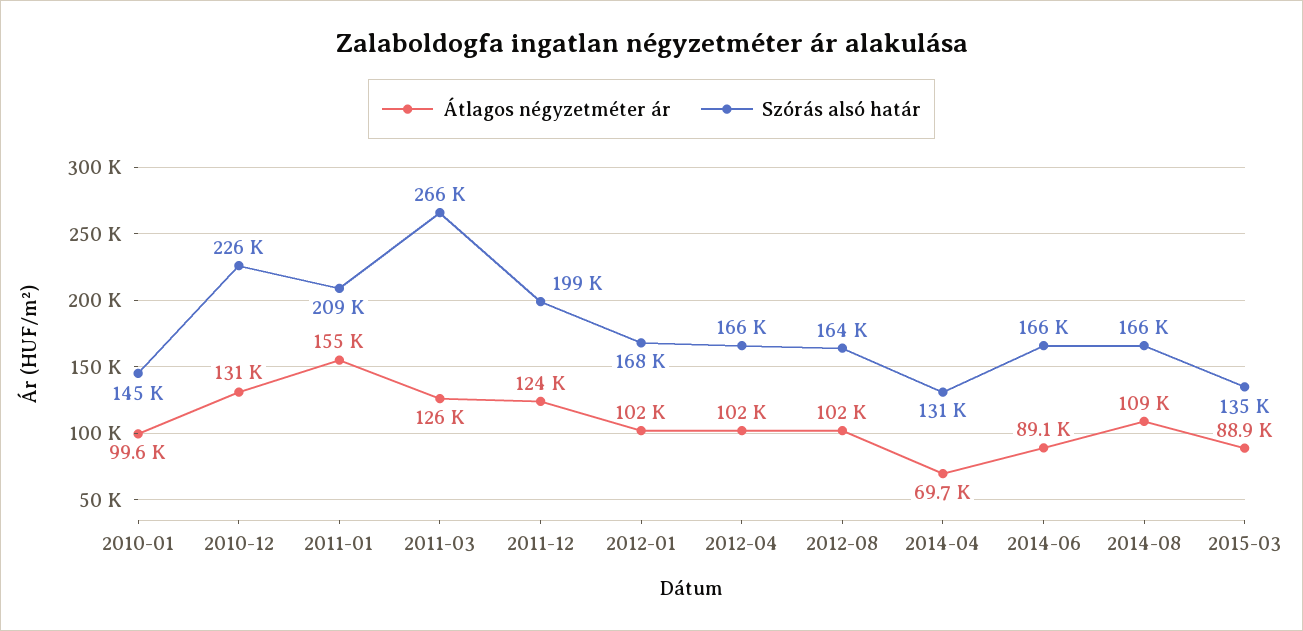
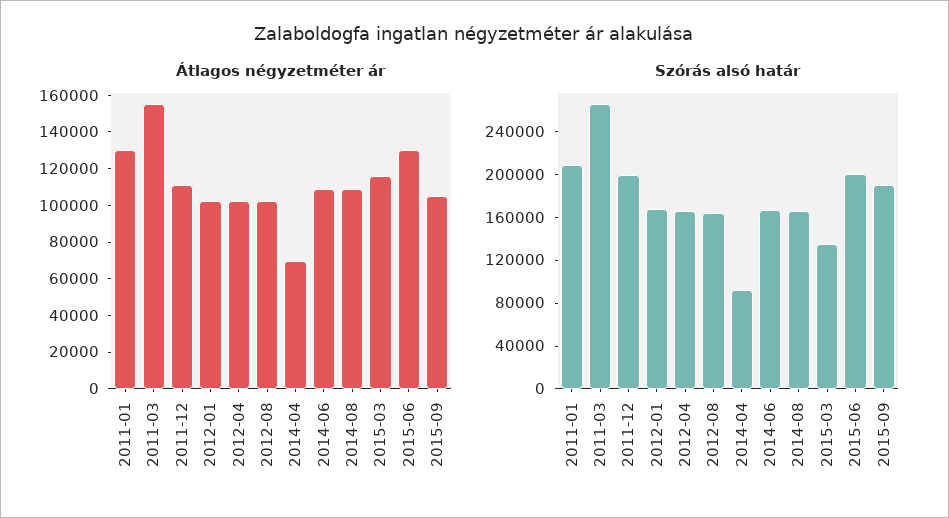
Átlagos négyzetméter ár, 2010-01: 99600 -> none
Szórás alsó határ, 2010-01: 145000 -> none
Átlagos négyzetméter ár, 2010-12: 131000 -> none
Szórás alsó határ, 2010-12: 226000 -> none
Átlagos négyzetméter ár, 2011-01: 155000 -> 130000
Átlagos négyzetméter ár, 2011-03: 126000 -> 155000
Átlagos négyzetméter ár, 2011-12: 124000 -> 110000
Szórás alsó határ, 2014-04: 131000 -> 90000
Átlagos négyzetméter ár, 2014-06: 89100 -> 110000
Átlagos négyzetméter ár, 2015-03: 88900 -> 115000
Átlagos négyzetméter ár, 2015-06: none -> 130000
Átlagos négyzetméter ár, 2015-09: none -> 105000
Szórás alsó határ, 2015-06: none -> 200000
Szórás alsó határ, 2015-09: none -> 190000

